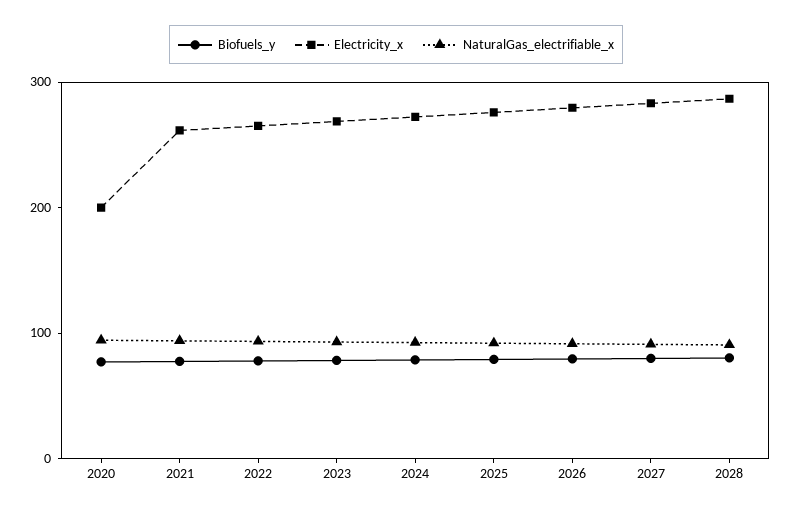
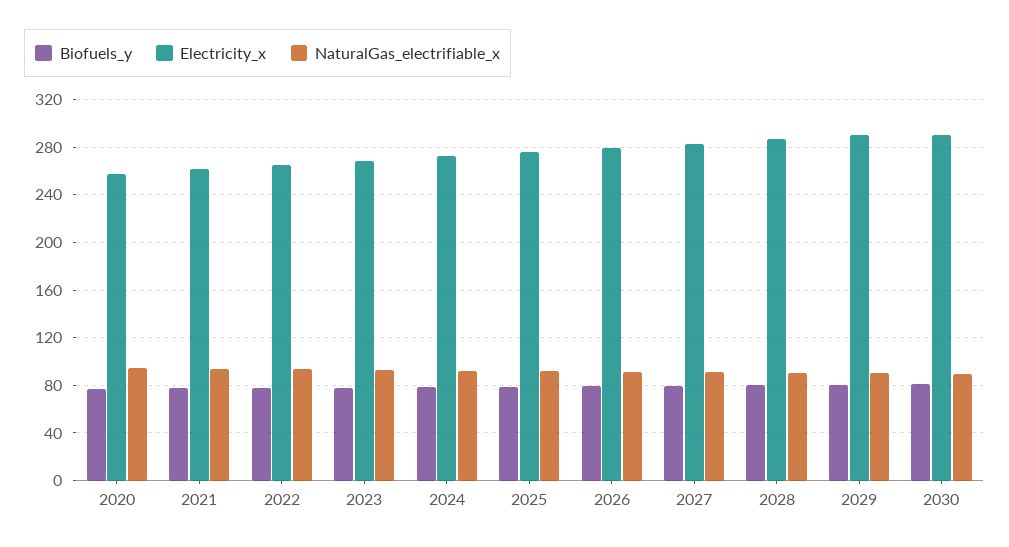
Electricity_x, 2020: 200 -> 260
Biofuels_y, 2029: none -> 80
Electricity_x, 2029: none -> 290
NaturalGas_electrifiable_x, 2029: none -> 90
Biofuels_y, 2030: none -> 80
Electricity_x, 2030: none -> 290
NaturalGas_electrifiable_x, 2030: none -> 90

